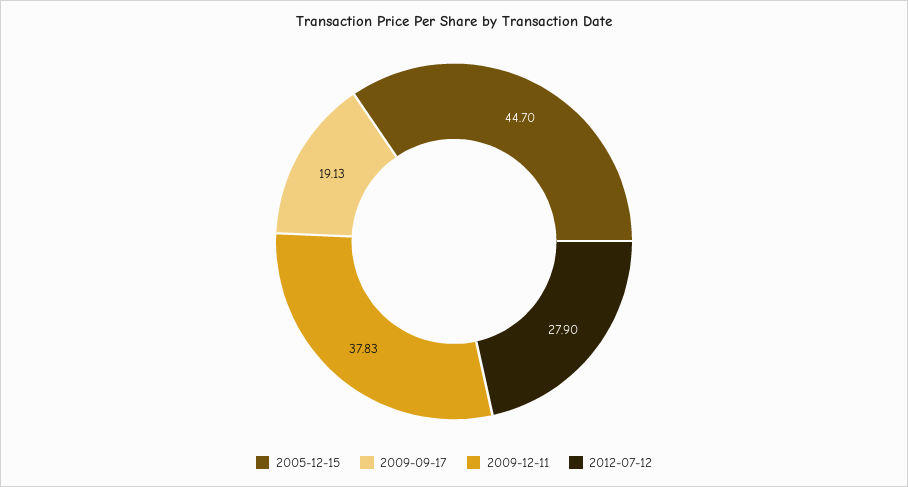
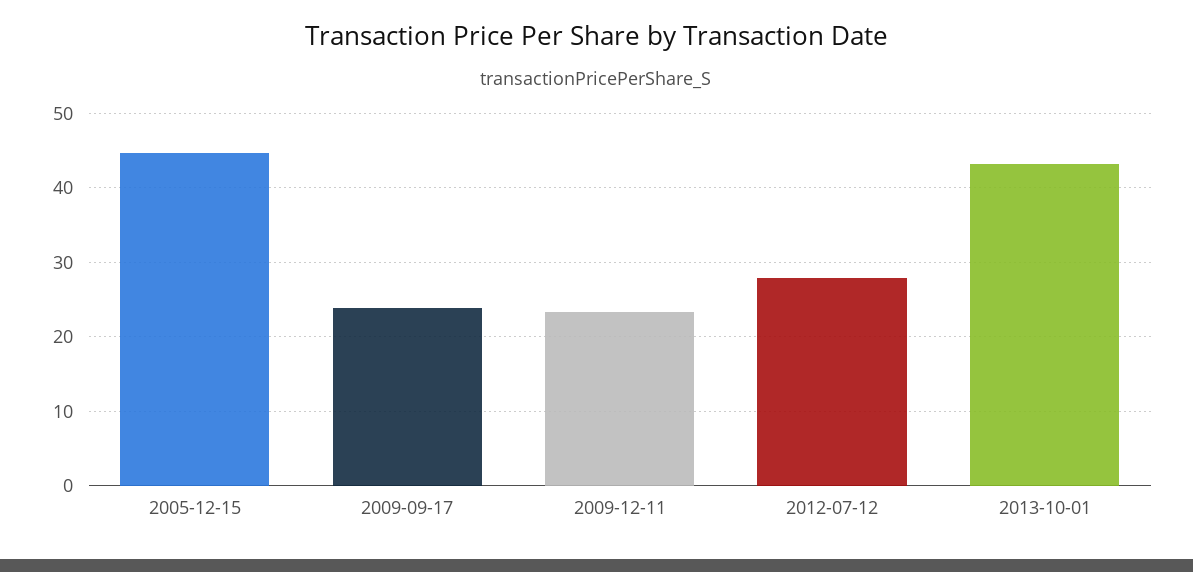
2009-09-17: 19.13 -> 24
2009-12-11: 37.83 -> 23
2013-10-01: none -> 43

